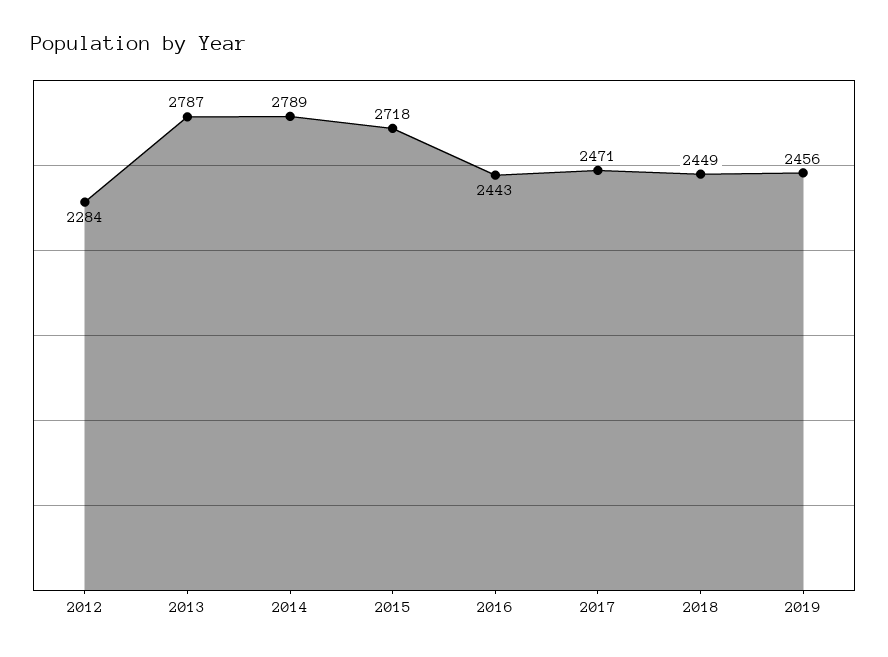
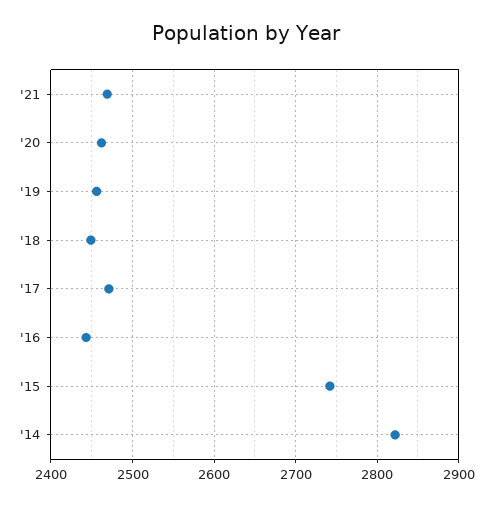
2012: 2284 -> none
2013: 2787 -> none
2014: 2789 -> 2820
2015: 2718 -> 2740
'21: none -> 2470
'20: none -> 2460

